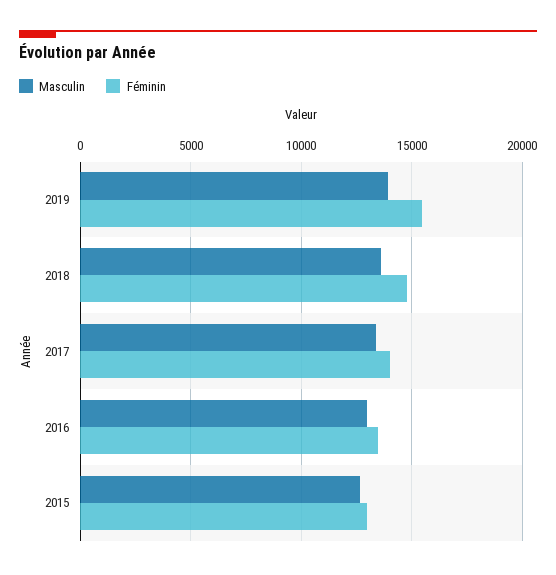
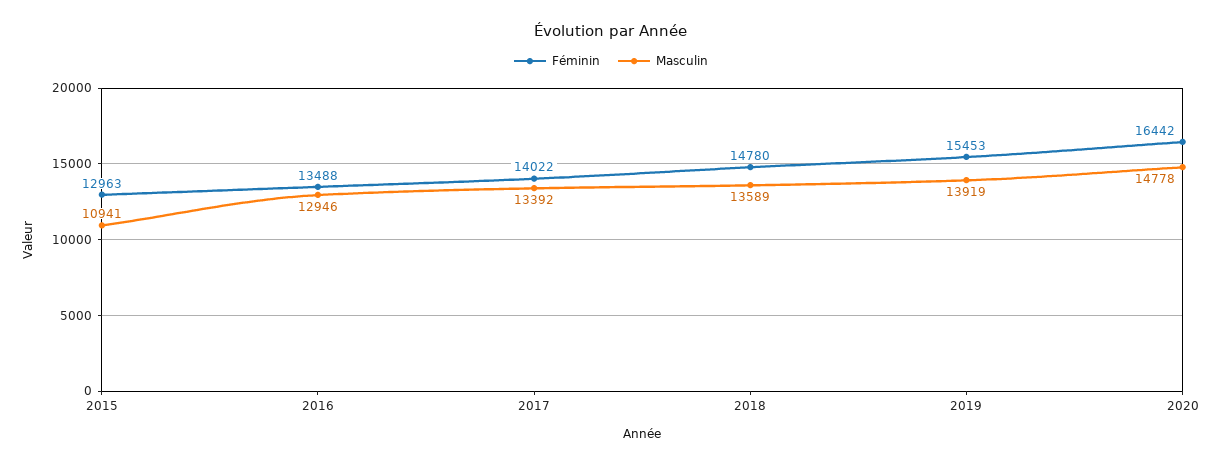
Masculin, 2015: 12500 -> 10941
Féminin, 2020: none -> 16442
Masculin, 2020: none -> 14778

